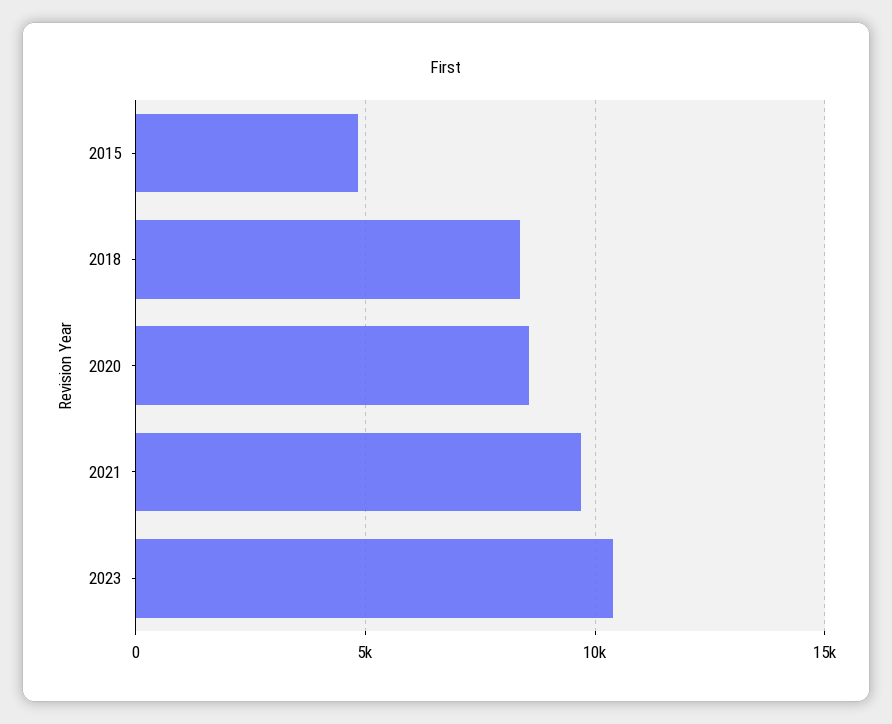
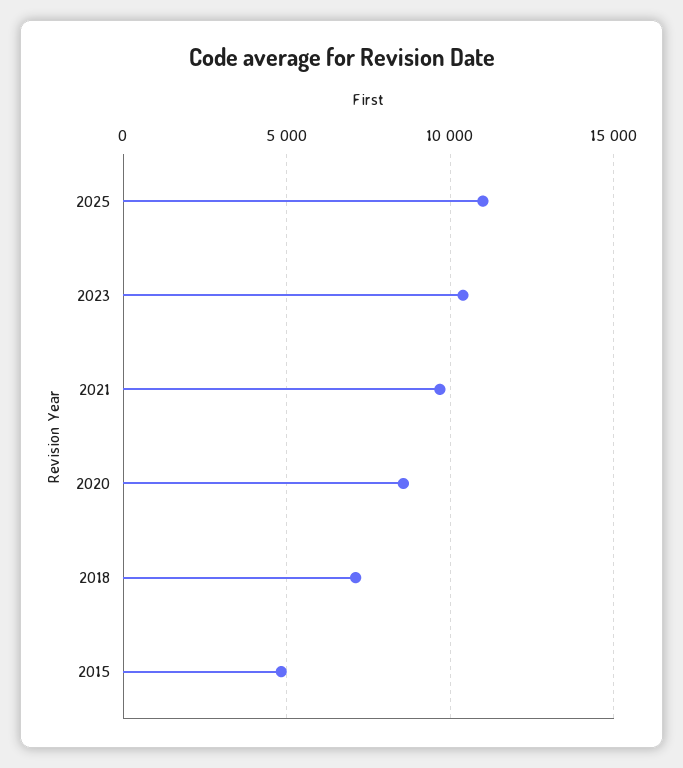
2018: 8500 -> 7000
2025: none -> 11000

